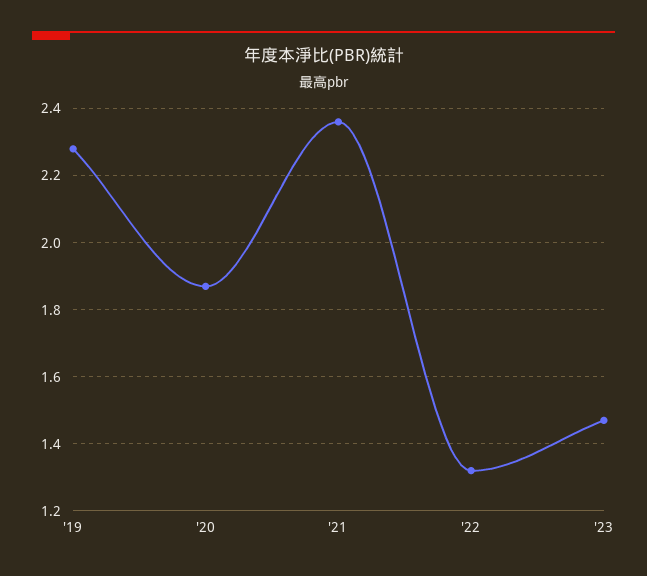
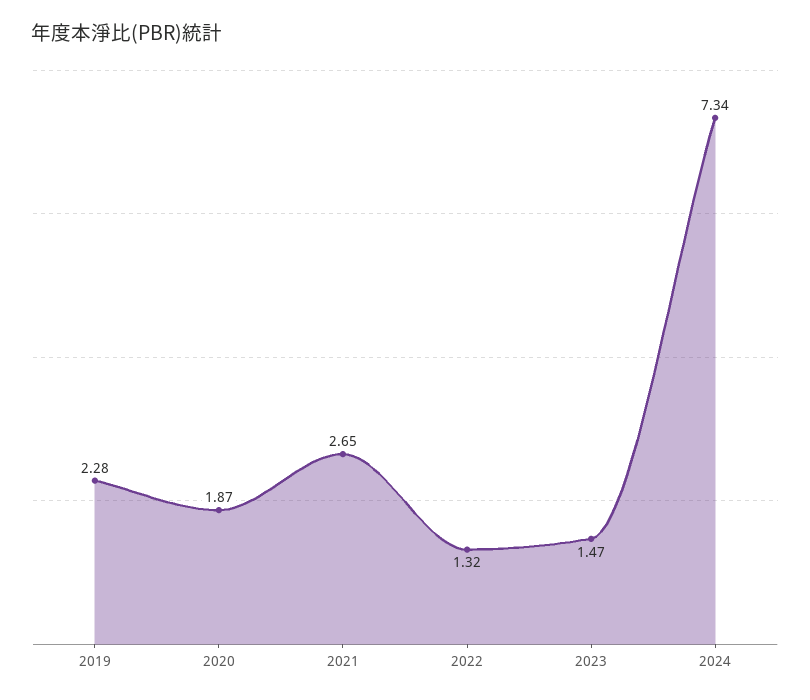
'21: 2.35 -> 2.65
2024: none -> 7.34

